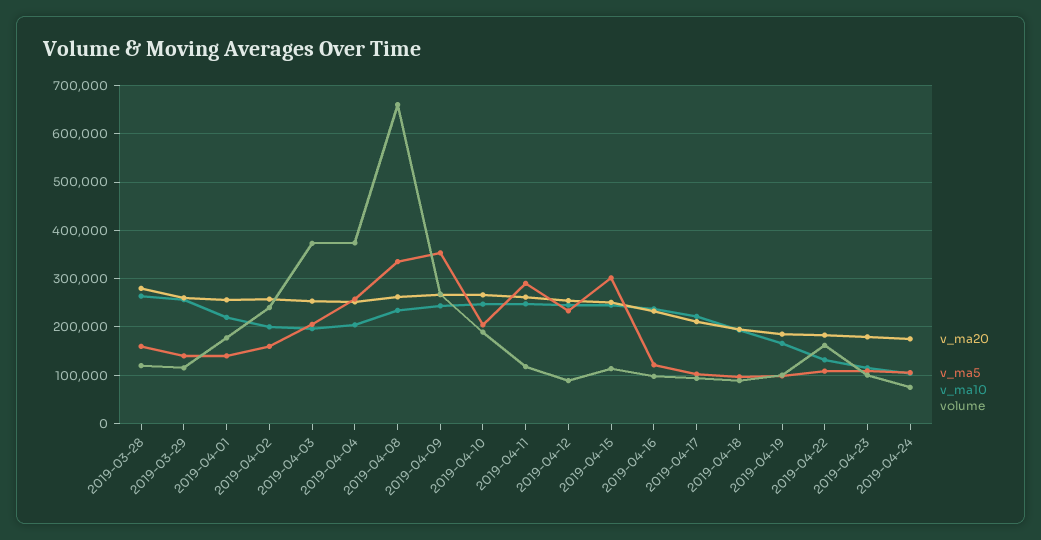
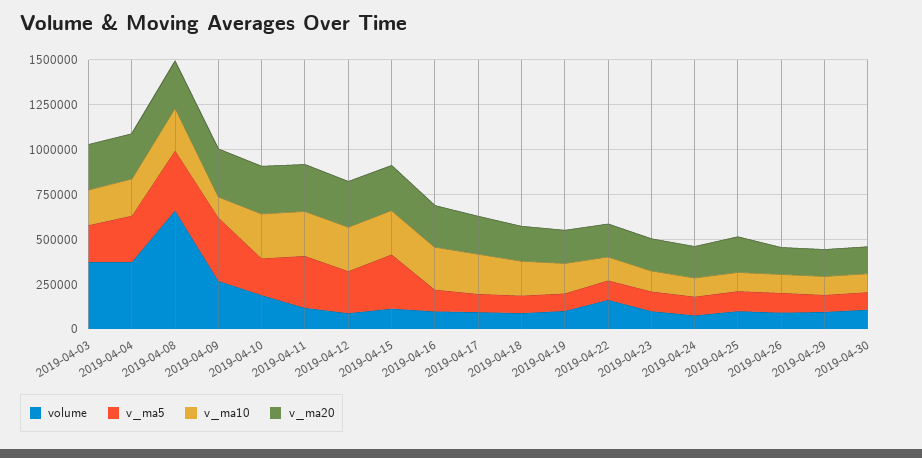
v_ma20, 2019-03-28: 280000 -> none
v_ma5, 2019-03-28: 160000 -> none
v_ma10, 2019-03-28: 260000 -> none
volume, 2019-03-28: 120000 -> none
v_ma20, 2019-03-29: 260000 -> none
v_ma5, 2019-03-29: 140000 -> none
v_ma10, 2019-03-29: 260000 -> none
volume, 2019-03-29: 120000 -> none
v_ma20, 2019-04-01: 260000 -> none
v_ma5, 2019-04-01: 140000 -> none
v_ma10, 2019-04-01: 220000 -> none
volume, 2019-04-01: 180000 -> none
v_ma20, 2019-04-02: 260000 -> none
v_ma5, 2019-04-02: 160000 -> none
v_ma10, 2019-04-02: 200000 -> none
volume, 2019-04-02: 240000 -> none
v_ma10, 2019-04-09: 240000 -> 100000
volume, 2019-04-25: none -> 100000
v_ma5, 2019-04-25: none -> 100000
v_ma10, 2019-04-25: none -> 100000
v_ma20, 2019-04-25: none -> 200000
volume, 2019-04-26: none -> 100000
v_ma5, 2019-04-26: none -> 100000
v_ma10, 2019-04-26: none -> 100000
v_ma20, 2019-04-26: none -> 150000
volume, 2019-04-29: none -> 100000
v_ma5, 2019-04-29: none -> 100000
v_ma10, 2019-04-29: none -> 100000
v_ma20, 2019-04-29: none -> 150000
volume, 2019-04-30: none -> 100000
v_ma5, 2019-04-30: none -> 100000
v_ma10, 2019-04-30: none -> 100000
v_ma20, 2019-04-30: none -> 150000

